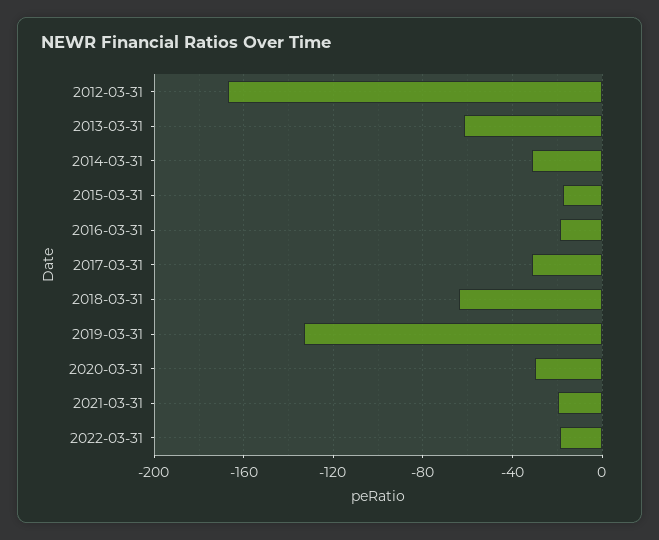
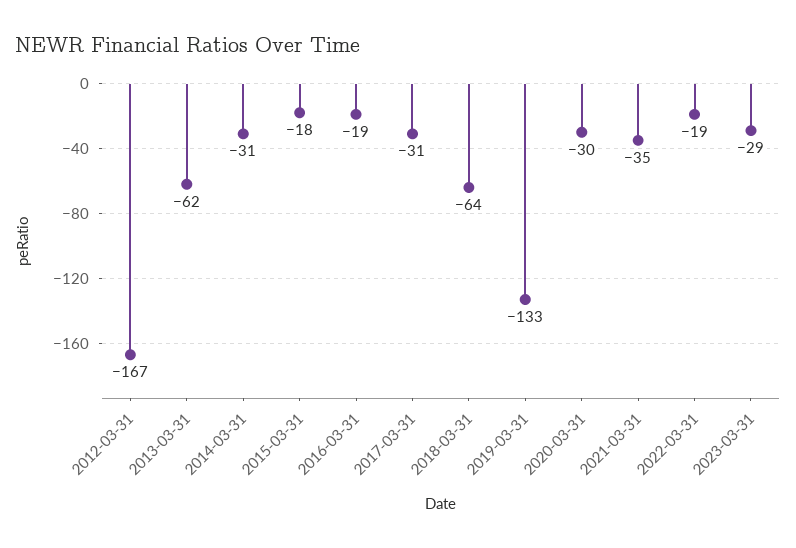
2021-03-31: -20 -> -35
2023-03-31: none -> -29

